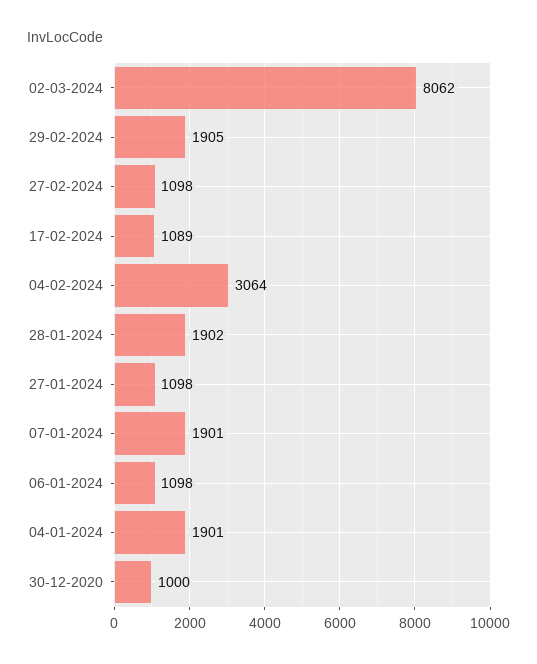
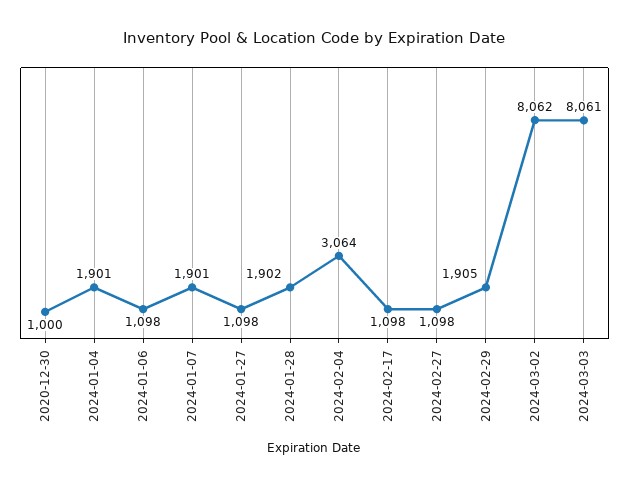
17-02-2024: 1089 -> 1098
2024-03-03: none -> 8061

